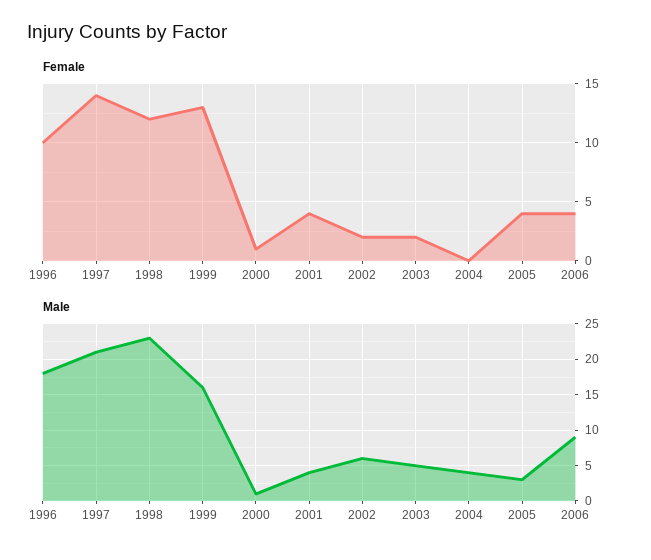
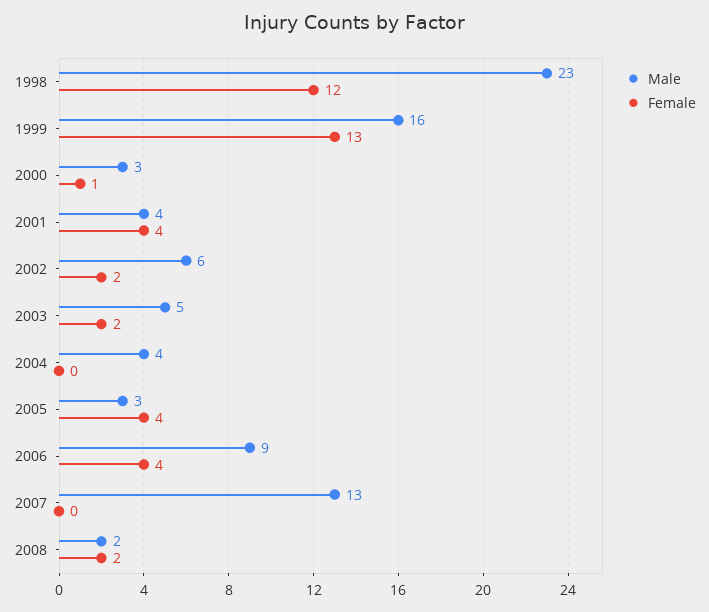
Female, 1996: 10 -> none
Female, 1997: 14 -> none
Male, 1996: 18 -> none
Male, 1997: 21 -> none
Male, 2000: 1 -> 3
Male, 2007: none -> 13
Female, 2007: none -> 0
Male, 2008: none -> 2
Female, 2008: none -> 2

